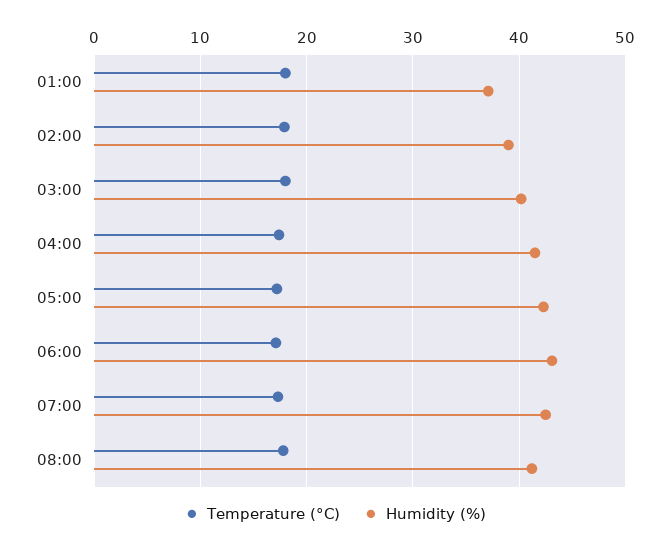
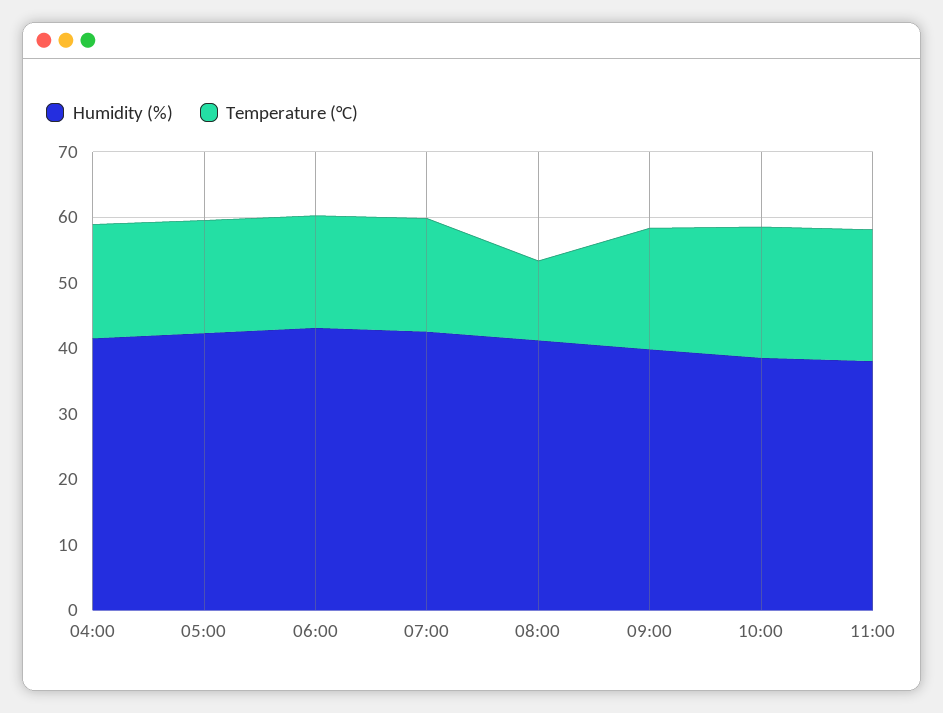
Temperature (°C), 01:00: 18 -> none
Humidity (%), 01:00: 37 -> none
Temperature (°C), 02:00: 18 -> none
Humidity (%), 02:00: 39 -> none
Temperature (°C), 03:00: 18 -> none
Humidity (%), 03:00: 40 -> none
Temperature (°C), 08:00: 18 -> 12
Humidity (%), 09:00: none -> 40
Temperature (°C), 09:00: none -> 18
Humidity (%), 10:00: none -> 38
Temperature (°C), 10:00: none -> 20
Humidity (%), 11:00: none -> 38
Temperature (°C), 11:00: none -> 20

